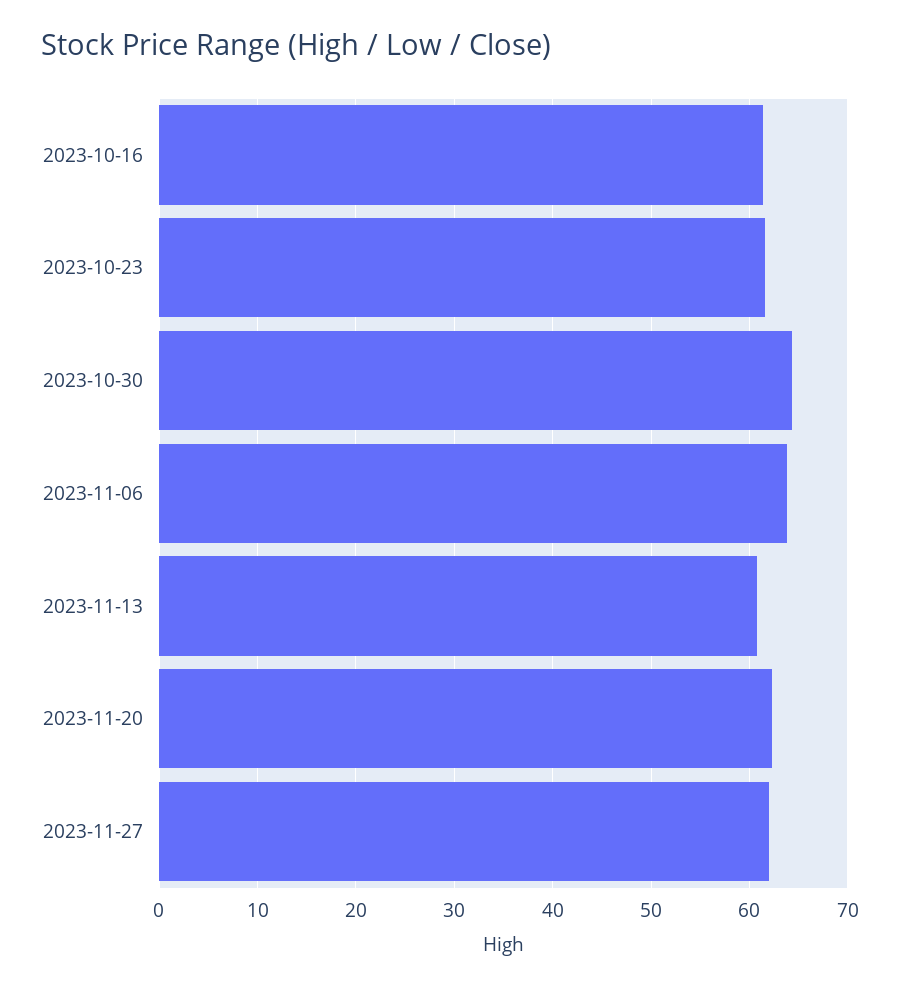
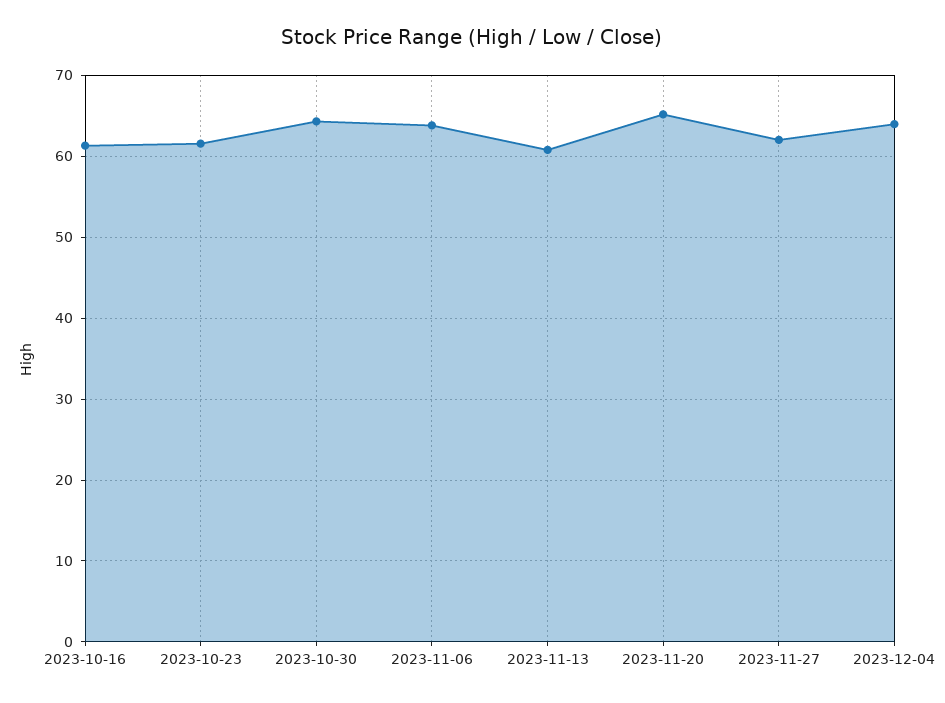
2023-11-20: 62 -> 65
2023-12-04: none -> 64

